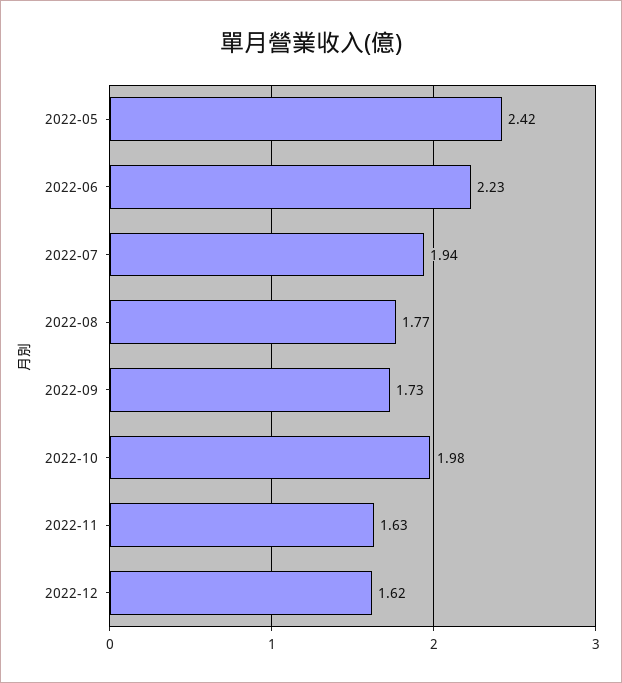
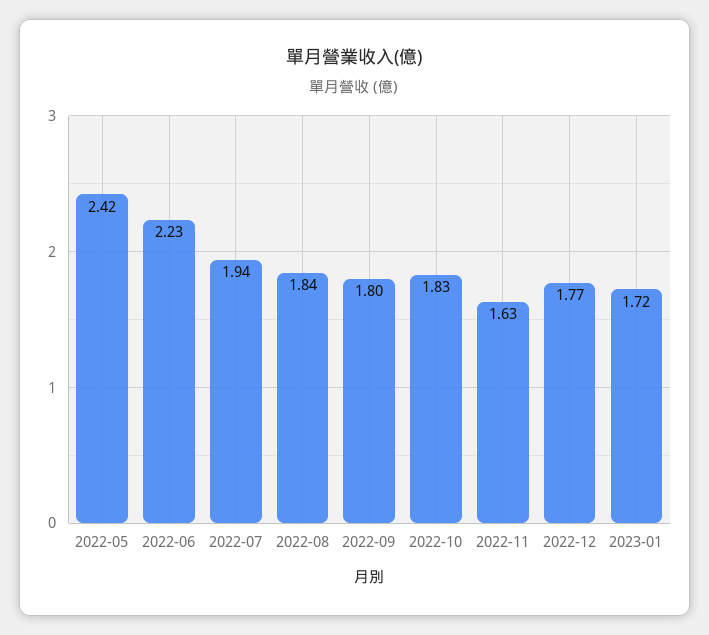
2022-08: 1.77 -> 1.84
2022-09: 1.73 -> 1.8
2022-10: 1.98 -> 1.83
2022-12: 1.62 -> 1.77
2023-01: none -> 1.72

